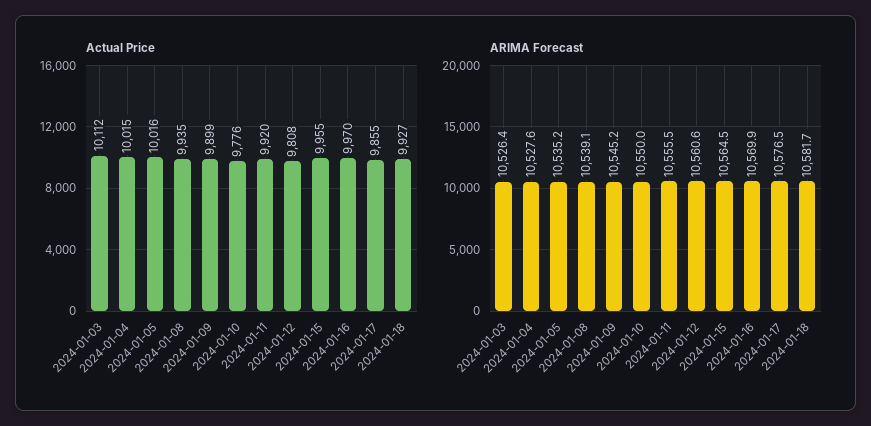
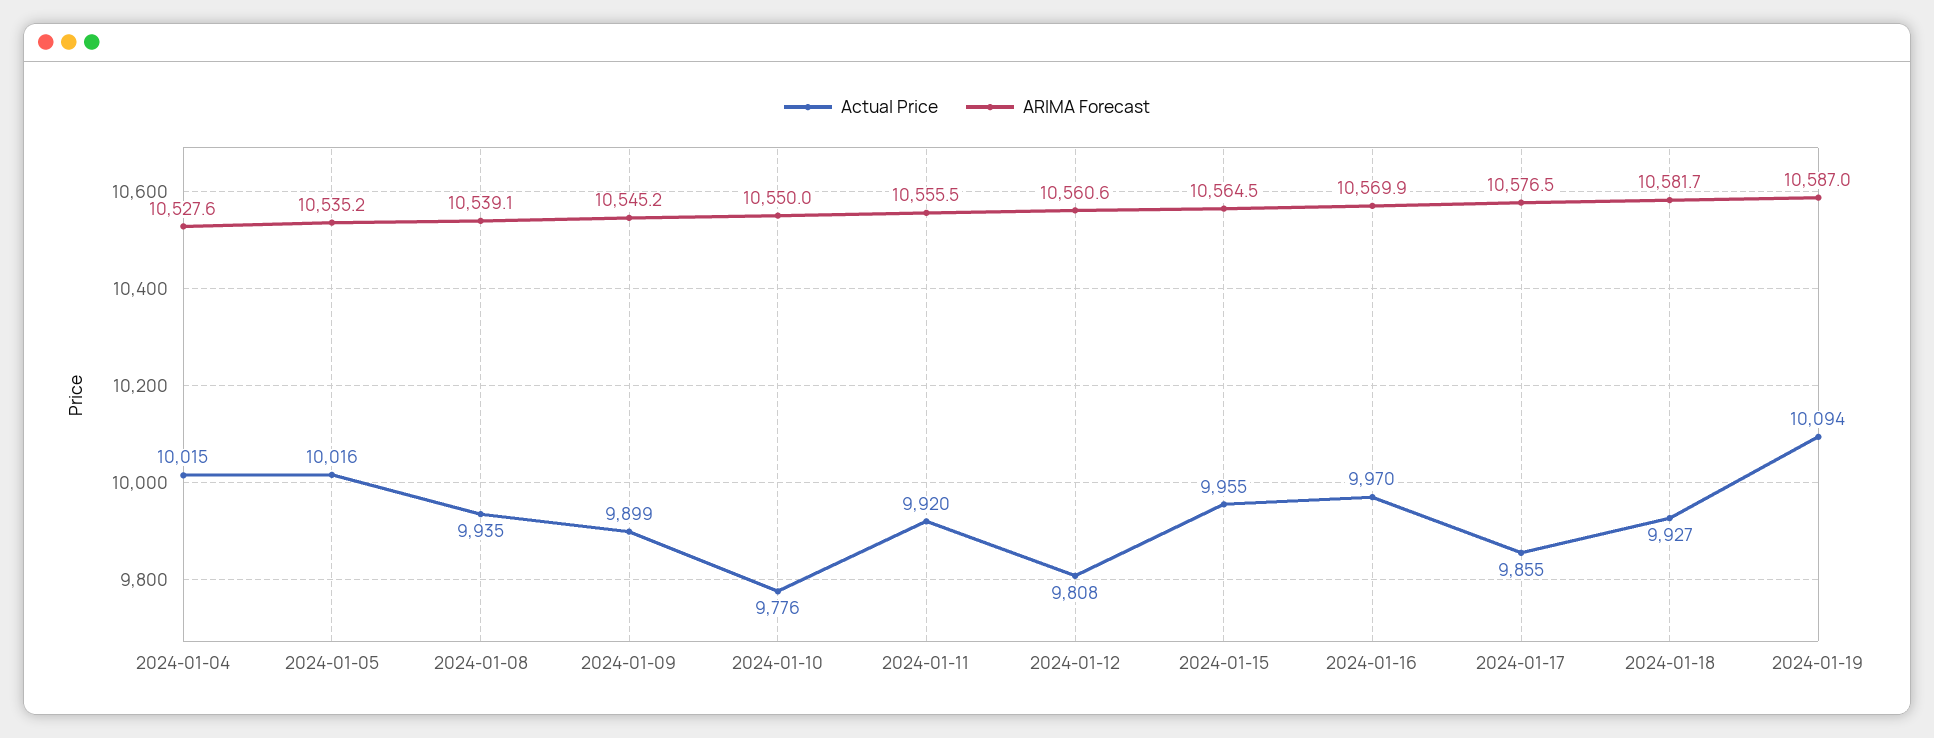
Actual Price, 2024-01-03: 10112 -> none
ARIMA Forecast, 2024-01-03: 10526.4 -> none
Actual Price, 2024-01-19: none -> 10094
ARIMA Forecast, 2024-01-19: none -> 10587

